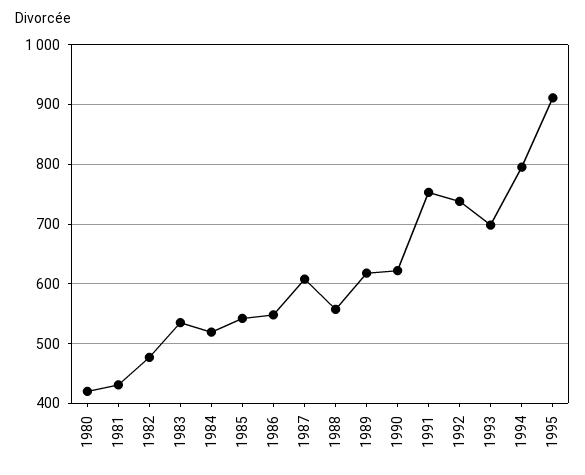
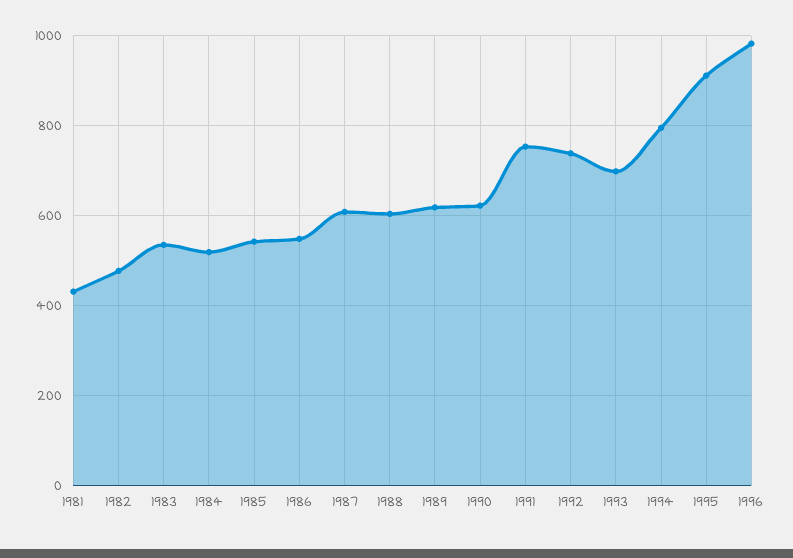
1980: 420 -> none
1988: 560 -> 600
1996: none -> 980

